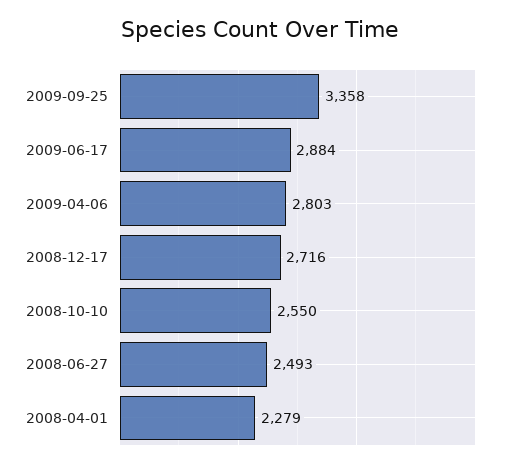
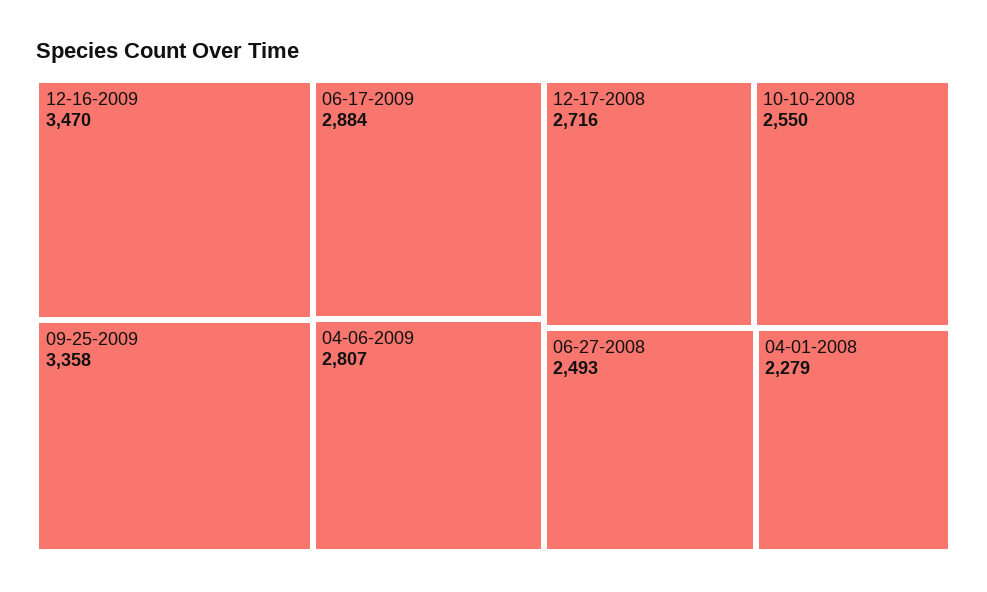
2009-04-06: 2803 -> 2807
12-16-2009: none -> 3470

